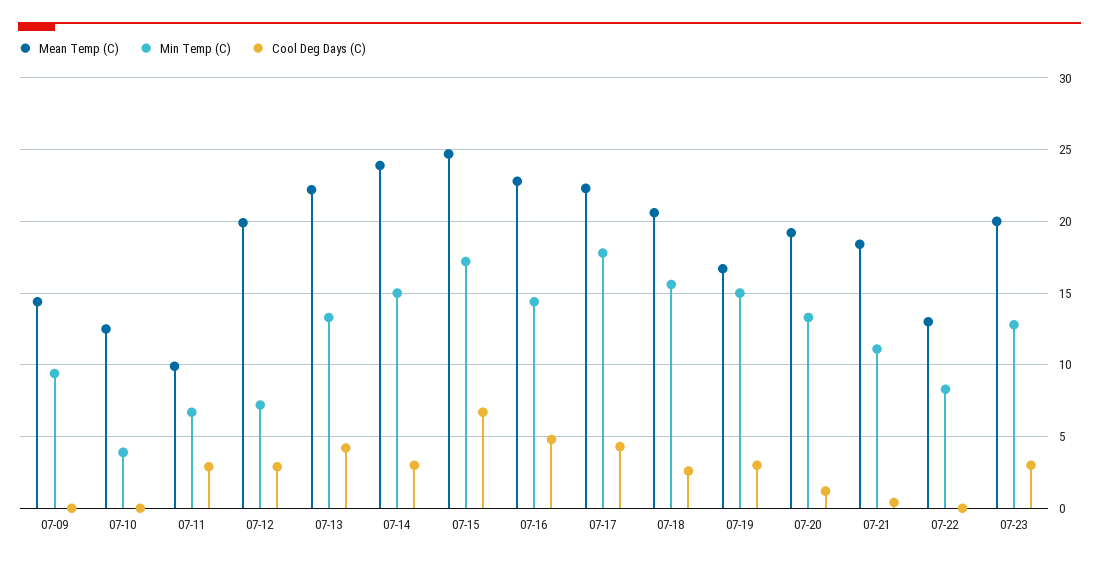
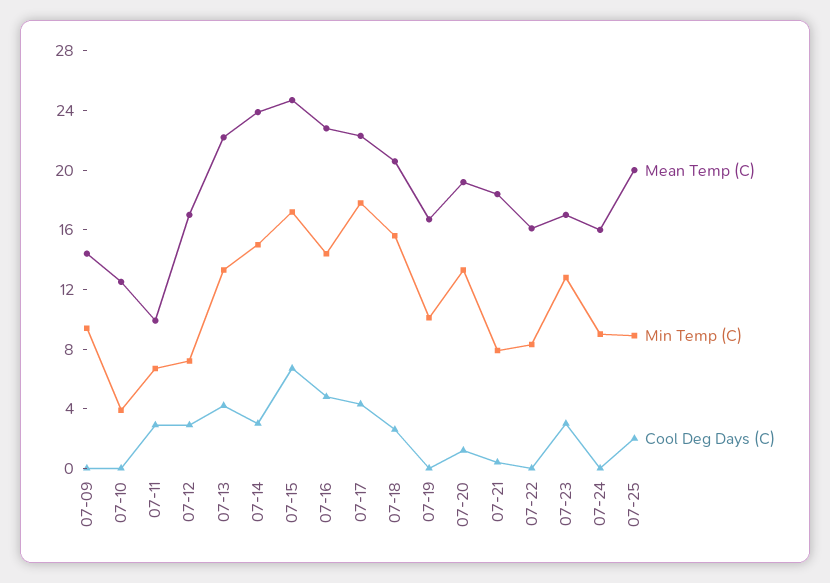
Mean Temp (C), 07-12: 20 -> 17
Min Temp (C), 07-19: 15 -> 10
Cool Deg Days (C), 07-19: 3 -> 0
Min Temp (C), 07-21: 11 -> 8
Mean Temp (C), 07-22: 13 -> 16
Mean Temp (C), 07-23: 20 -> 17
Mean Temp (C), 07-24: none -> 16
Min Temp (C), 07-24: none -> 9
Cool Deg Days (C), 07-24: none -> 0
Mean Temp (C), 07-25: none -> 20
Min Temp (C), 07-25: none -> 9
Cool Deg Days (C), 07-25: none -> 2

